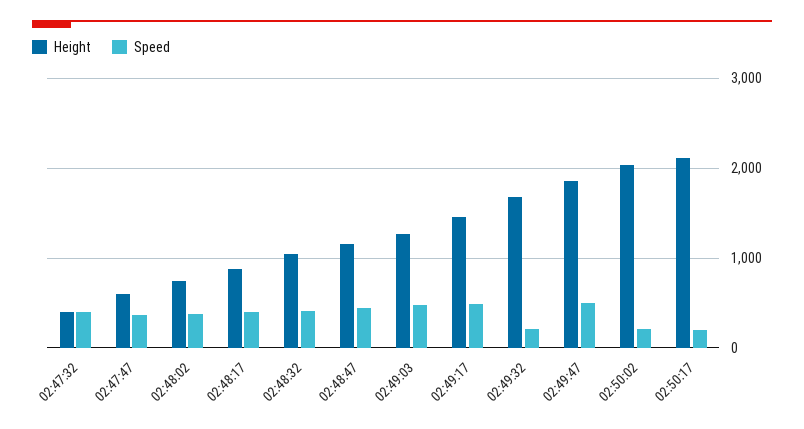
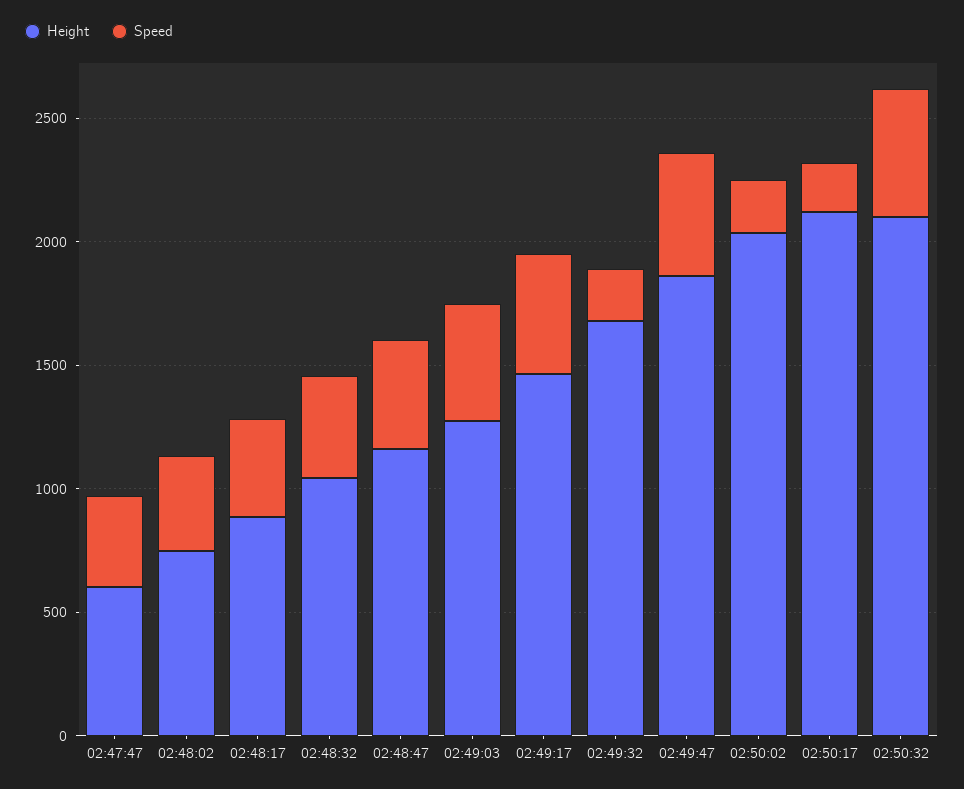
Height, 02:47:32: 400 -> none
Speed, 02:47:32: 400 -> none
Height, 02:50:32: none -> 2100
Speed, 02:50:32: none -> 500

